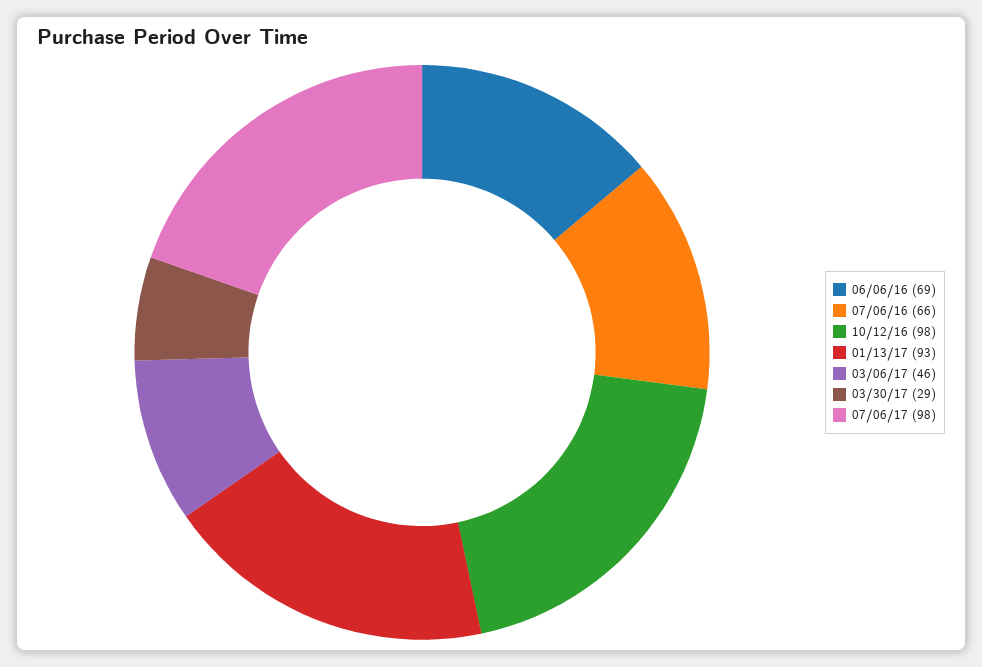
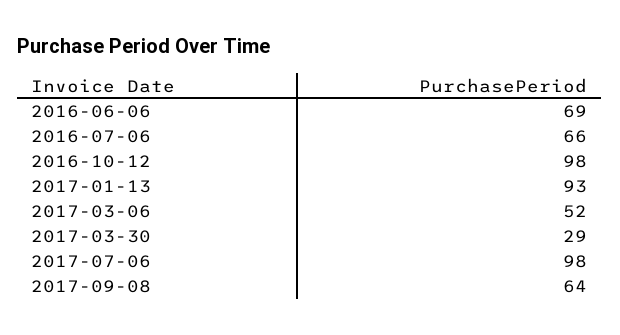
03/06/17: 46 -> 52
2017-09-08: none -> 64

